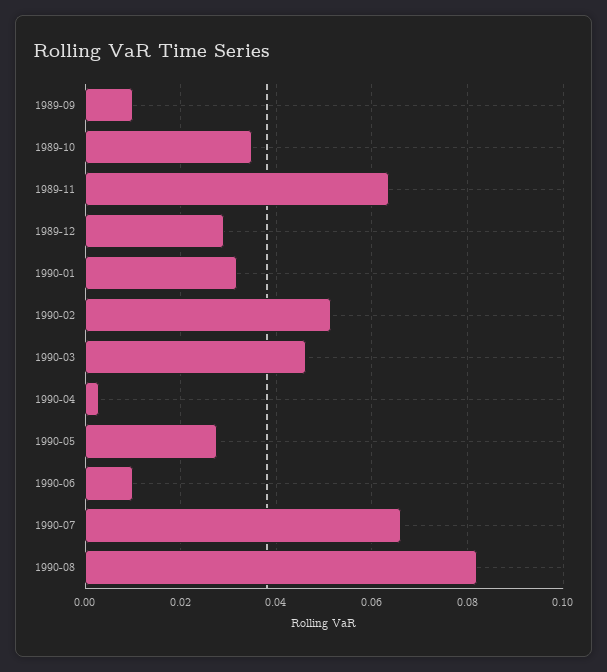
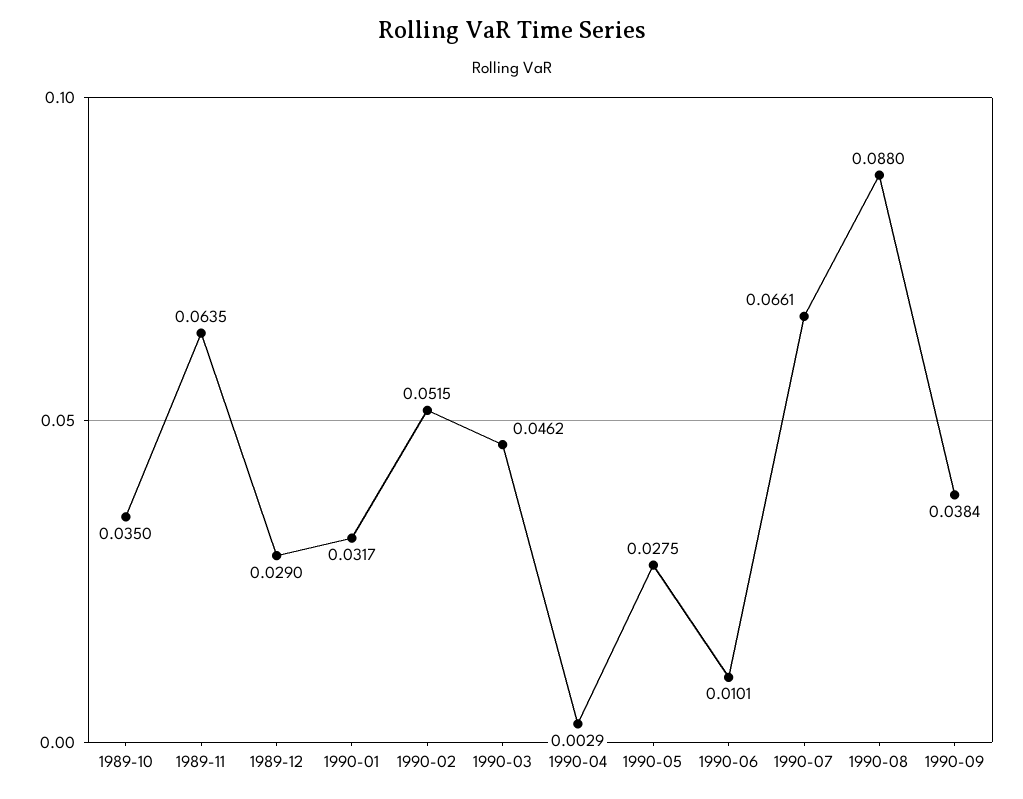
1989-09: 0.01 -> none
1990-08: 0.082 -> 0.088
1990-09: none -> 0.0384

